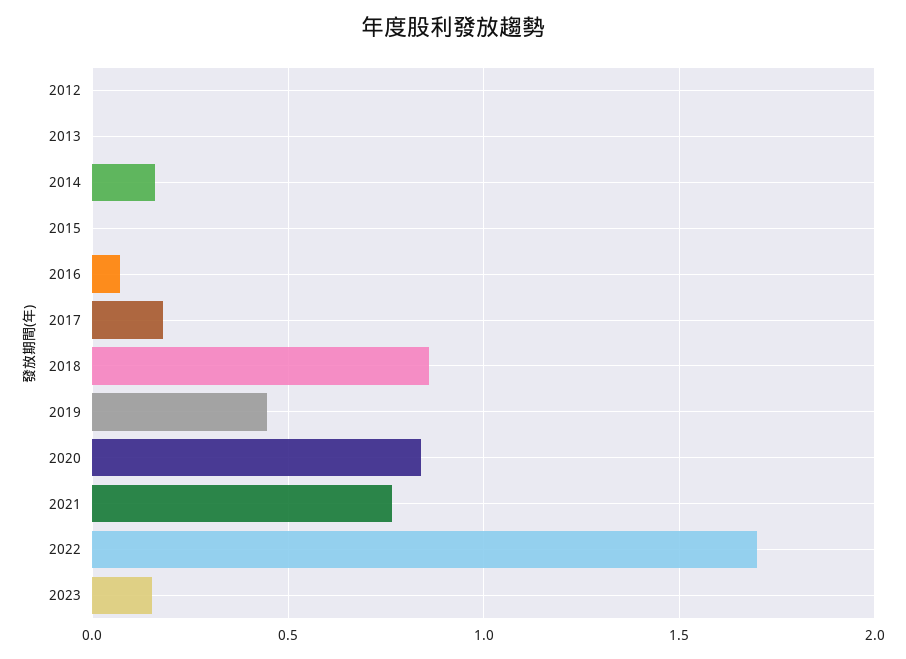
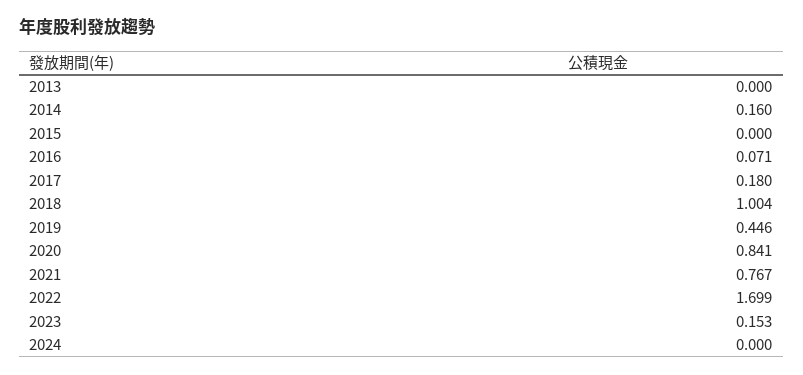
2012: 0 -> none
2018: 0.85 -> 1.004
2024: none -> 0

